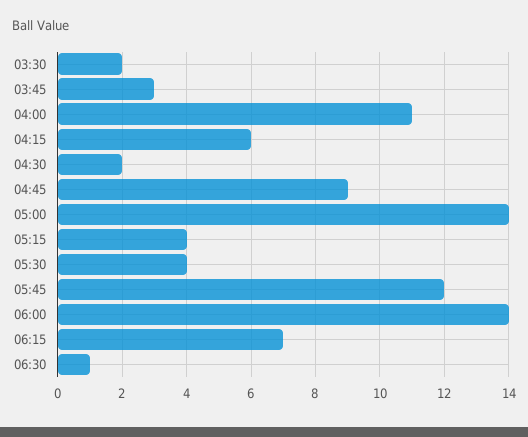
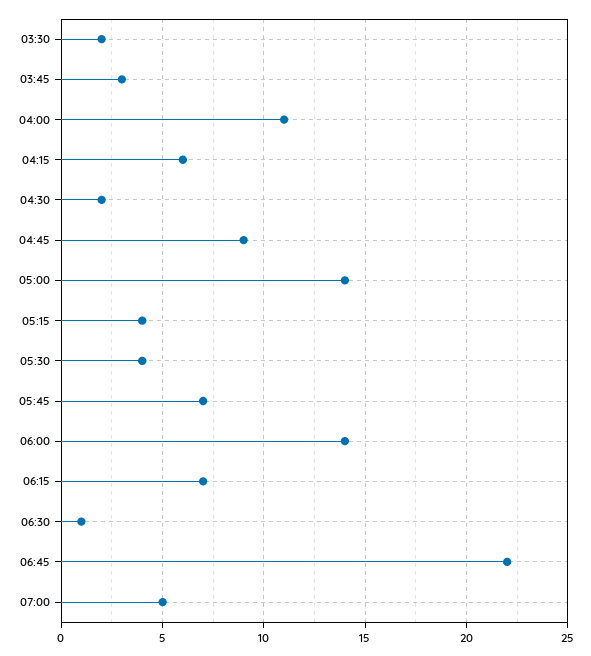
05:45: 12 -> 7
06:45: none -> 22
07:00: none -> 5

